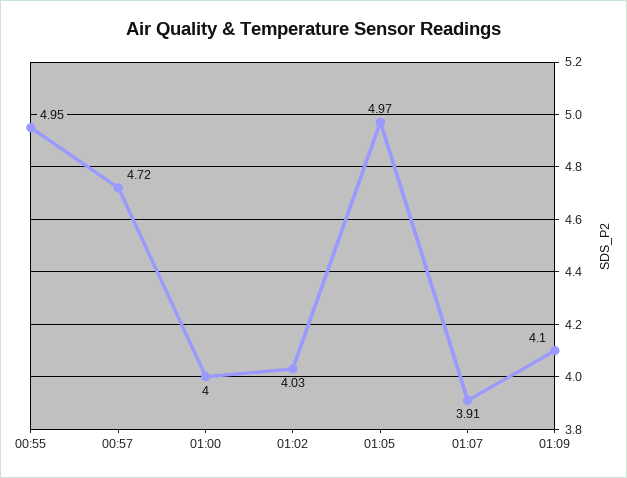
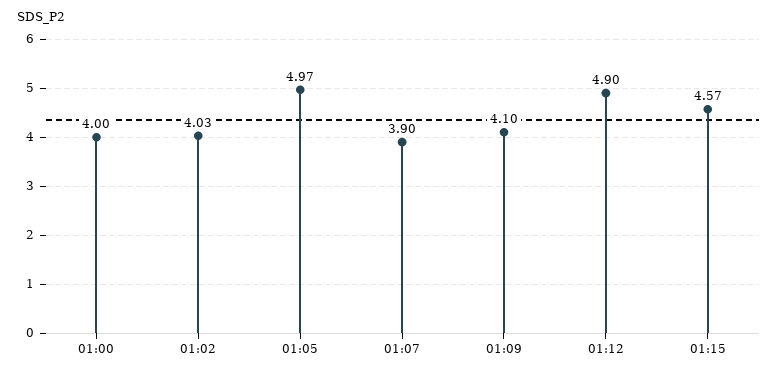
00:55: 4.95 -> none
00:57: 4.72 -> none
01:07: 3.91 -> 3.9
01:12: none -> 4.9
01:15: none -> 4.57

